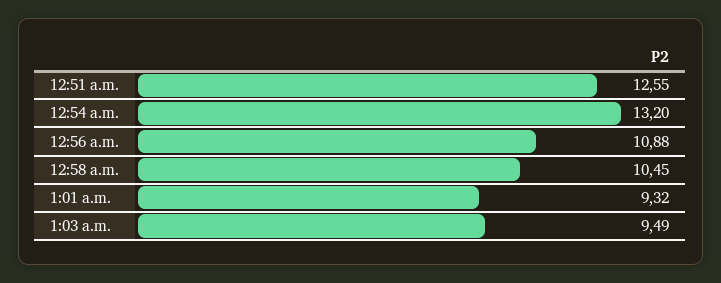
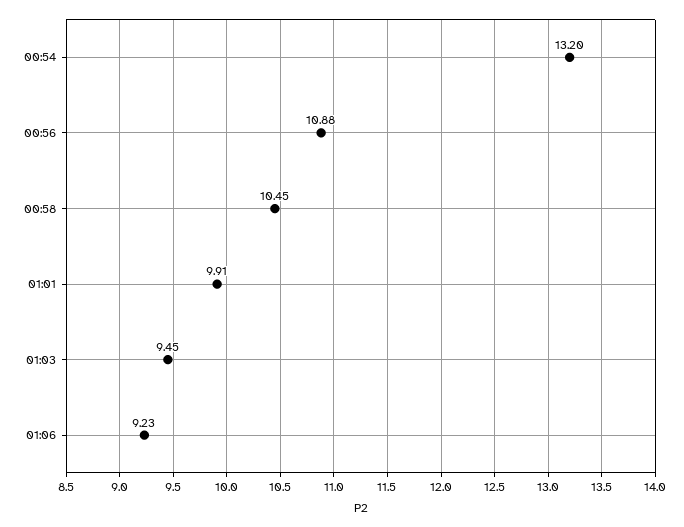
12:51 a.m.: 12.55 -> none
1:01 a.m.: 9.32 -> 9.91
1:03 a.m.: 9.49 -> 9.45
01:06: none -> 9.23

